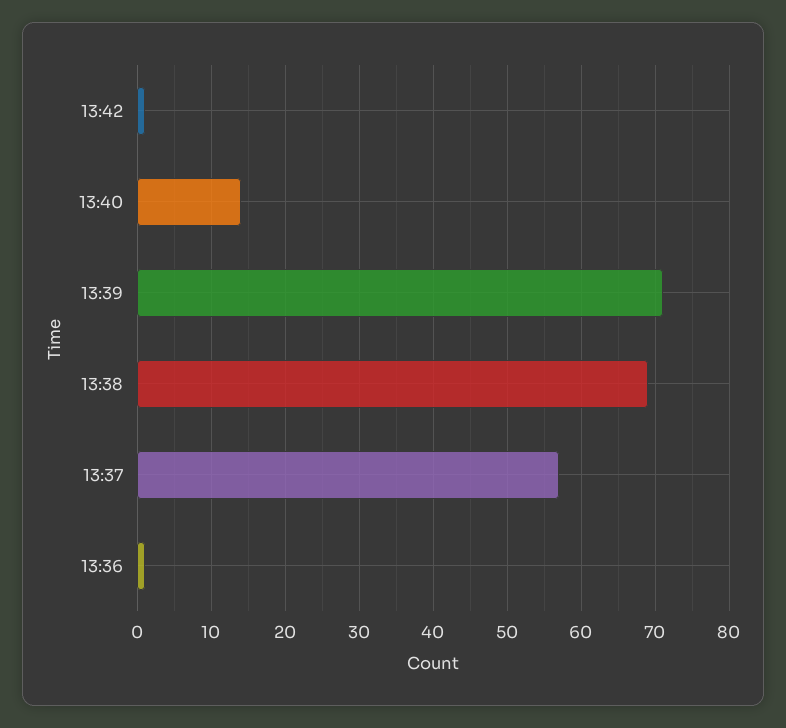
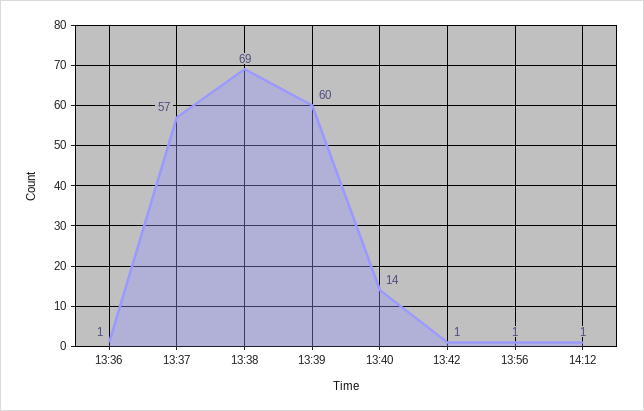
13:39: 71 -> 60
13:56: none -> 1
14:12: none -> 1

